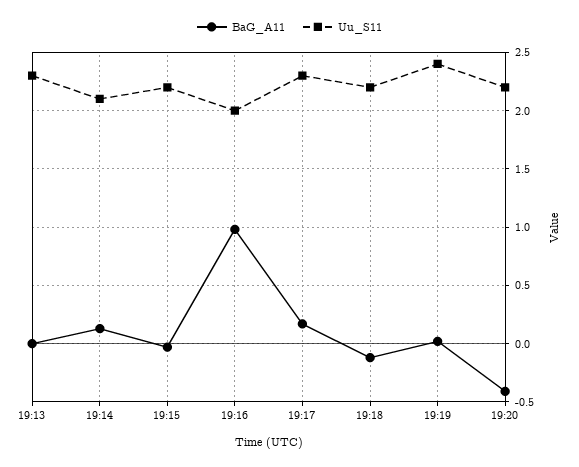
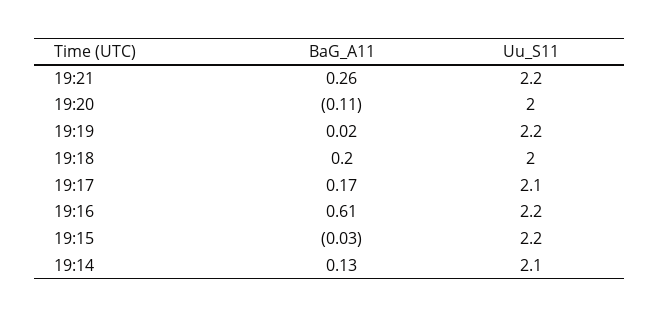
BaG_A11, 19:13: 0 -> none
Uu_S11, 19:13: 2.3 -> none
BaG_A11, 19:16: 1 -> 0.61
Uu_S11, 19:16: 2 -> 2.2
Uu_S11, 19:17: 2.3 -> 2.1
BaG_A11, 19:18: -0.1 -> 0.2
Uu_S11, 19:18: 2.2 -> 2
Uu_S11, 19:19: 2.4 -> 2.2
BaG_A11, 19:20: -0.4 -> -0.11
Uu_S11, 19:20: 2.2 -> 2
BaG_A11, 19:21: none -> 0.26
Uu_S11, 19:21: none -> 2.2

